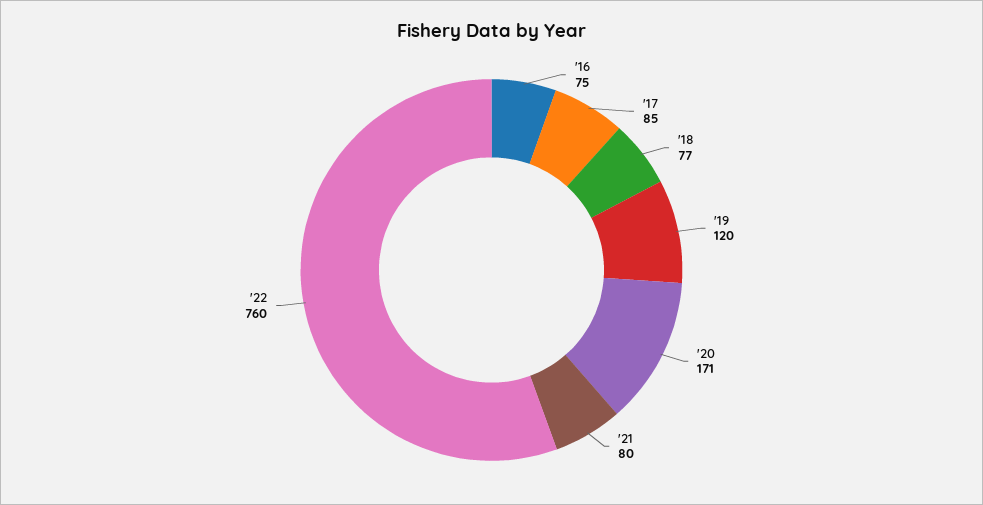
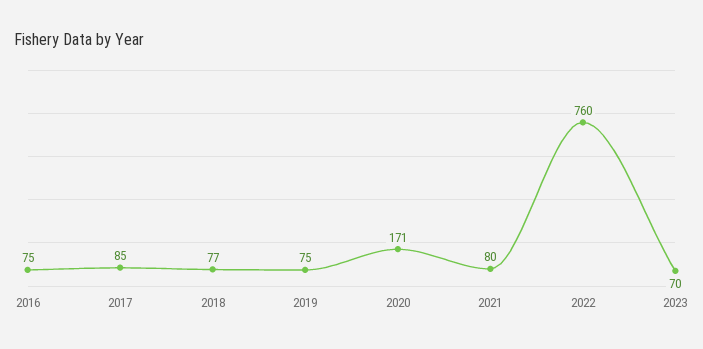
'19: 120 -> 75
2023: none -> 70

